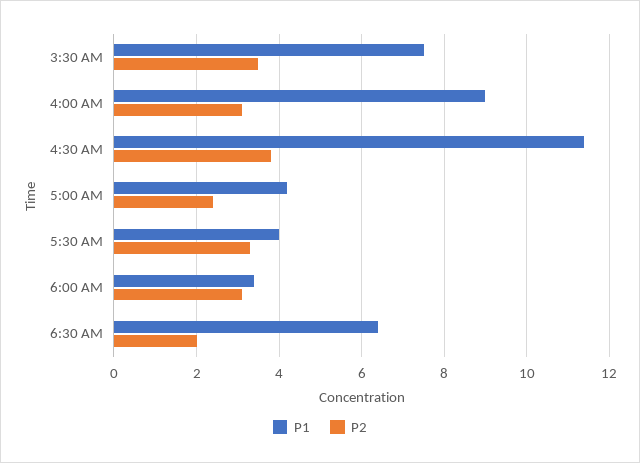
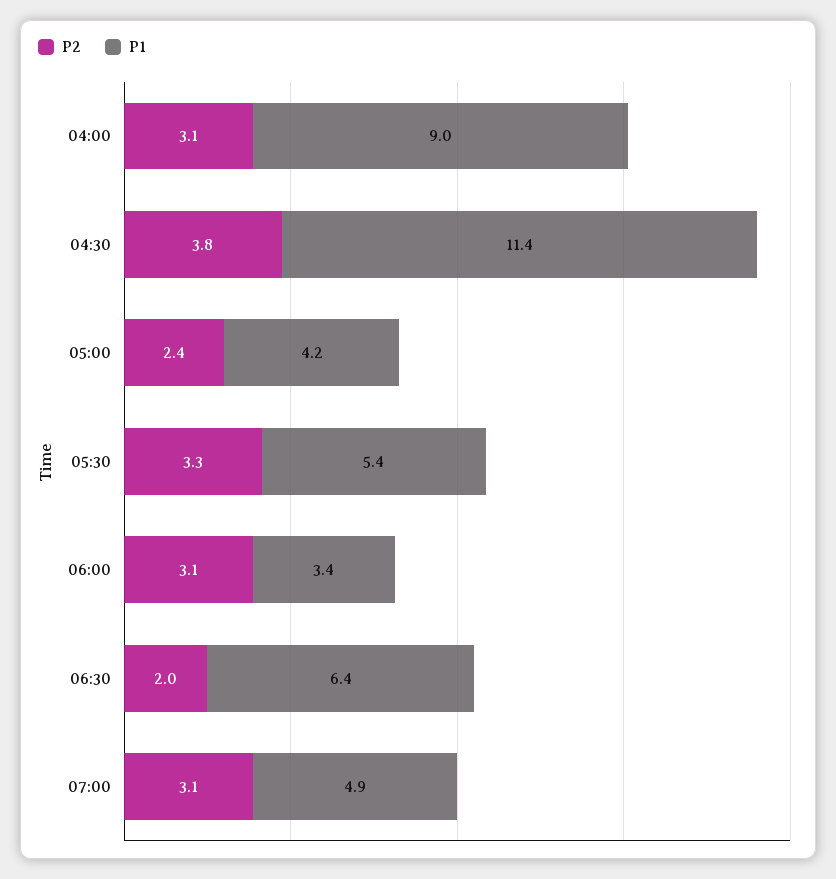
P1, 3:30 AM: 7.5 -> none
P2, 3:30 AM: 3.5 -> none
P1, 5:30 AM: 4 -> 5.4
P2, 07:00: none -> 3.1
P1, 07:00: none -> 4.9

